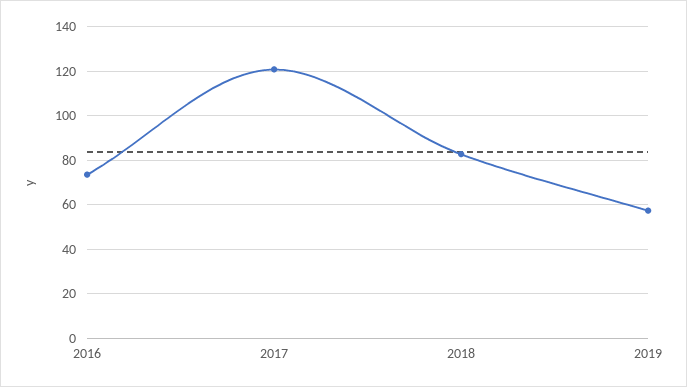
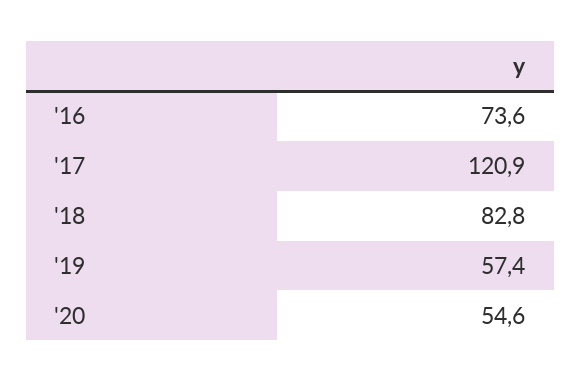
'20: none -> 54.6

